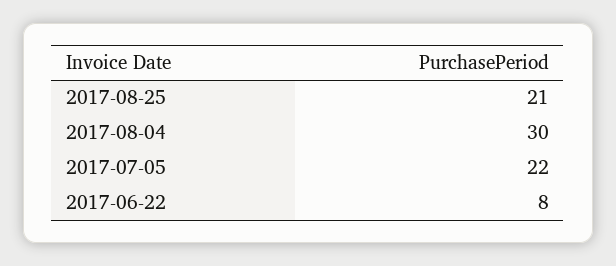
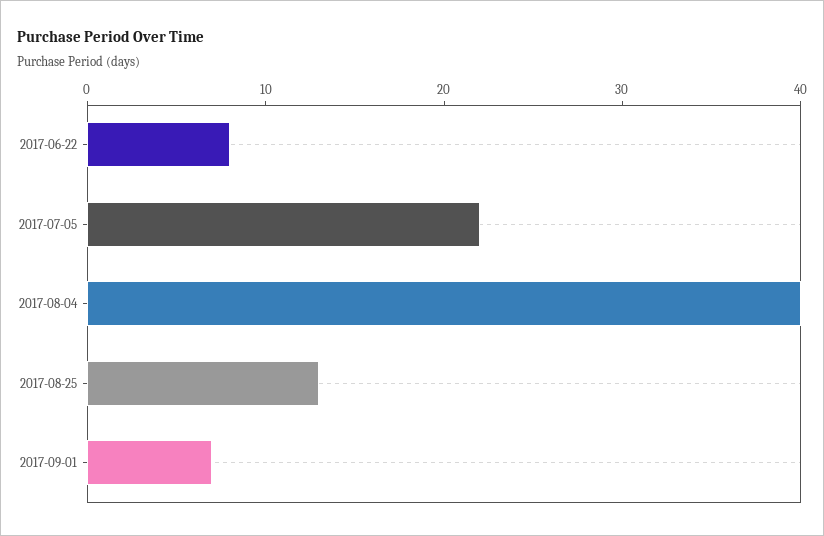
2017-08-25: 21 -> 13
2017-08-04: 30 -> 40
2017-09-01: none -> 7

